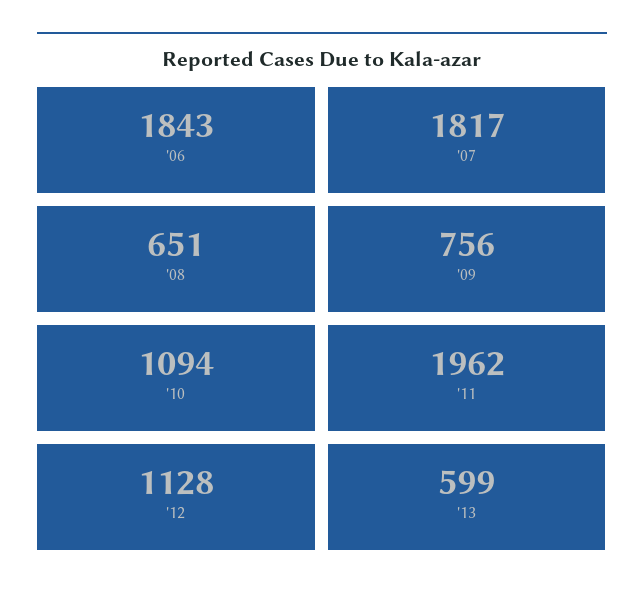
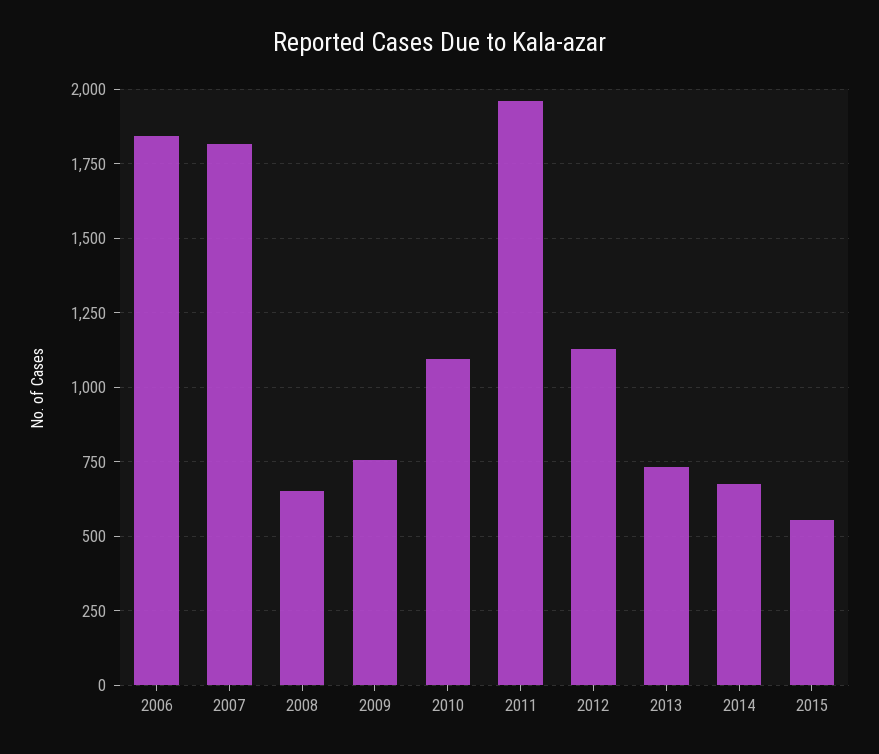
'13: 599 -> 725
2014: none -> 675
2015: none -> 550

